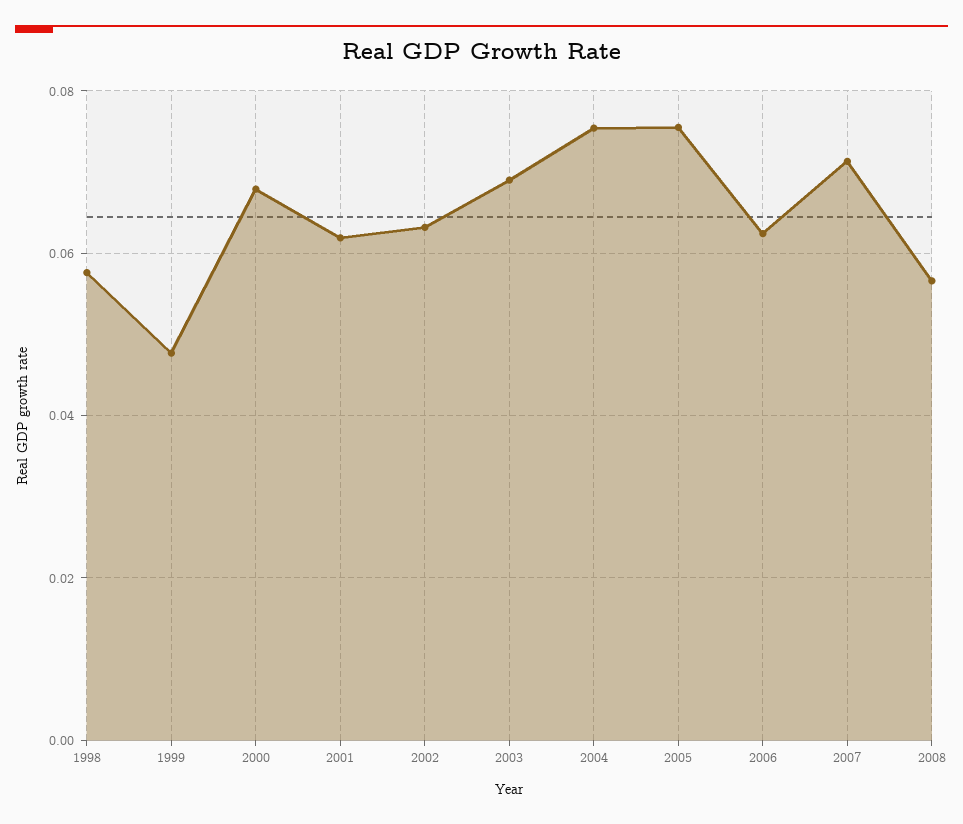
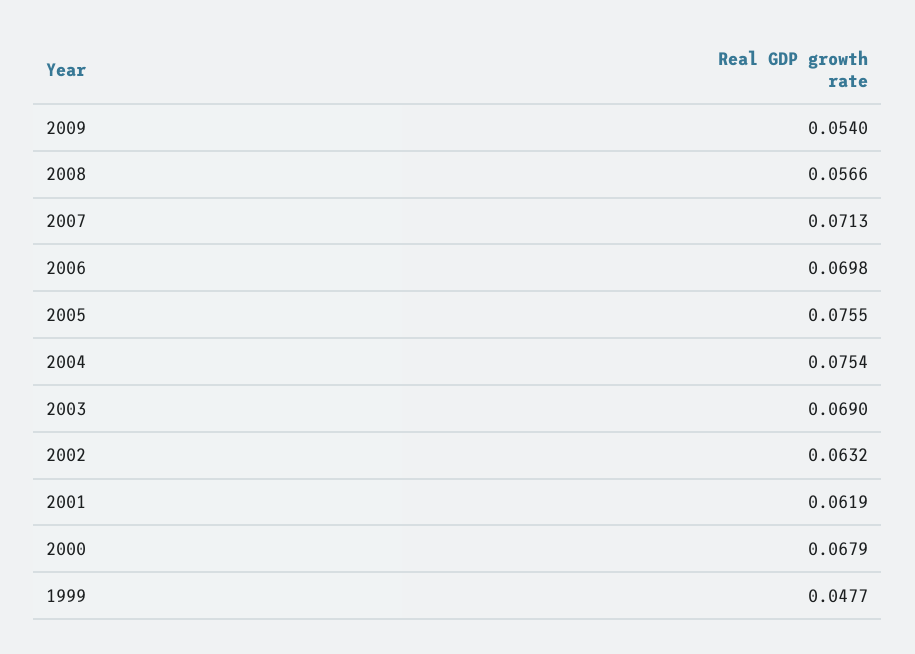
1998: 0.058 -> none
2006: 0.062 -> 0.0698
2009: none -> 0.054

